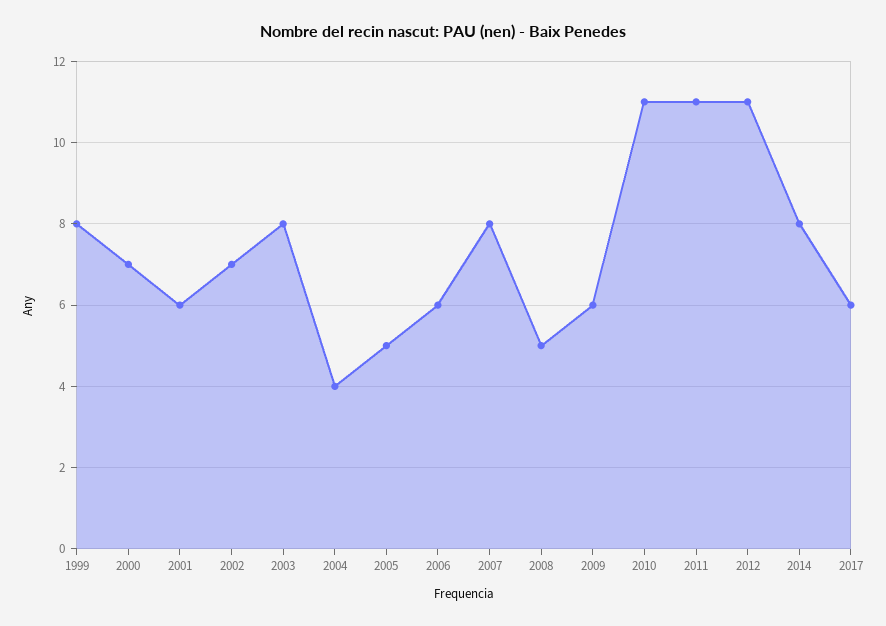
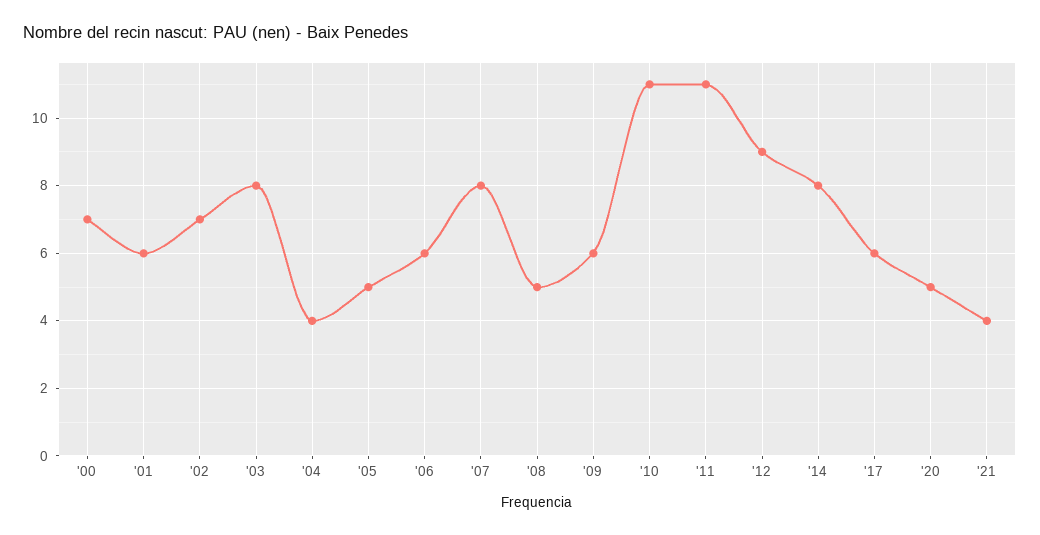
1999: 8 -> none
2012: 11 -> 9
'20: none -> 5
'21: none -> 4

